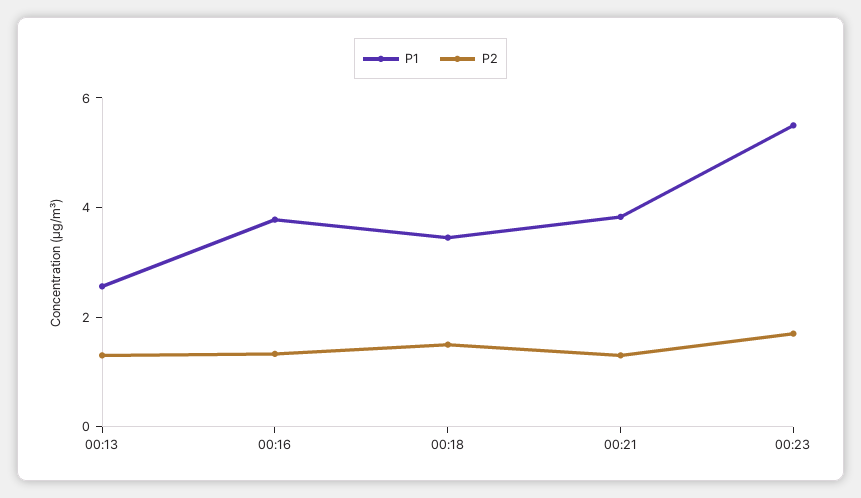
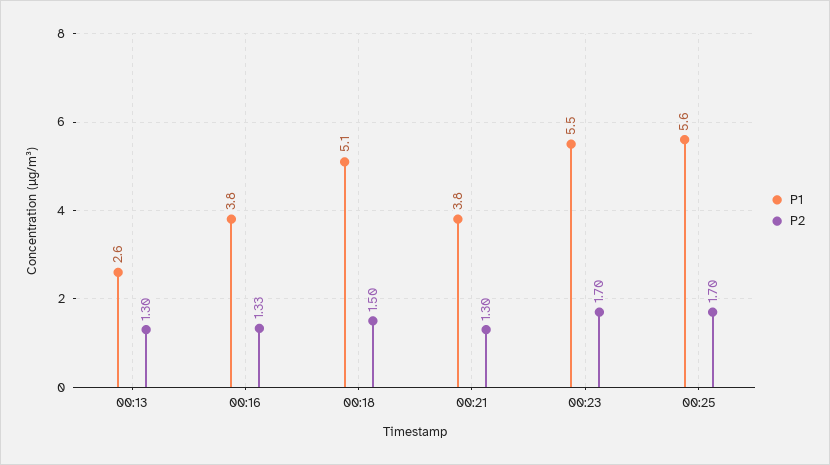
P1, 00:18: 3.5 -> 5.1
P1, 00:25: none -> 5.6
P2, 00:25: none -> 1.7

